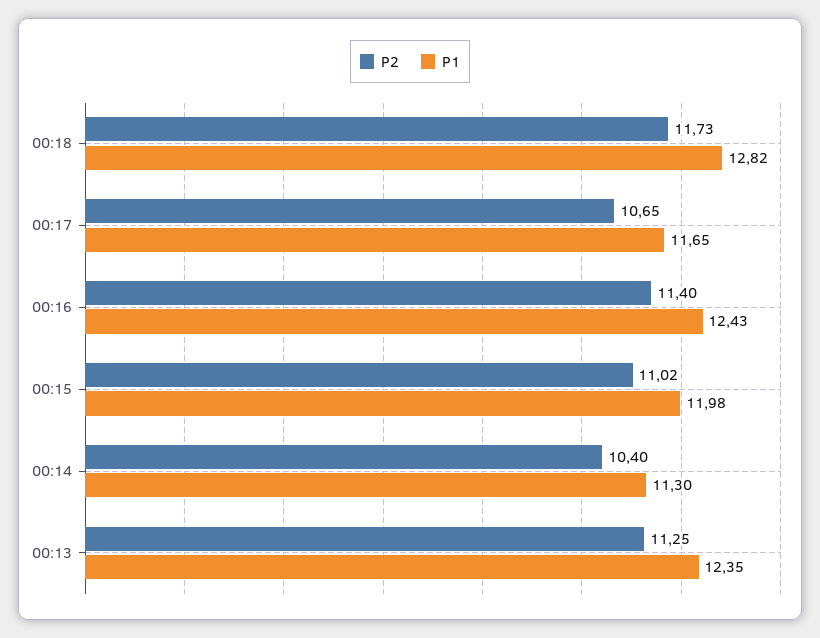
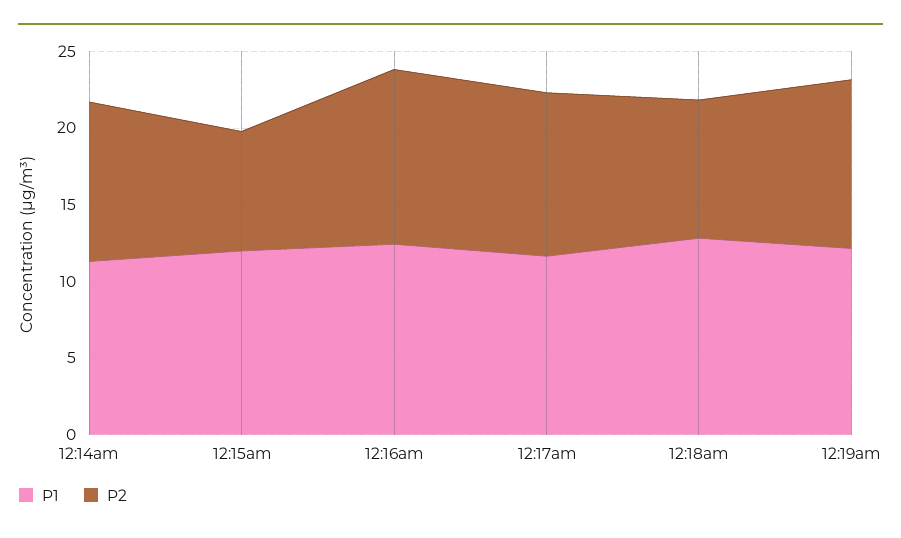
P2, 00:18: 11.73 -> 9
P2, 00:15: 11.02 -> 8
P2, 00:13: 11.25 -> none
P1, 00:13: 12.35 -> none
P1, 12:19am: none -> 12
P2, 12:19am: none -> 11

